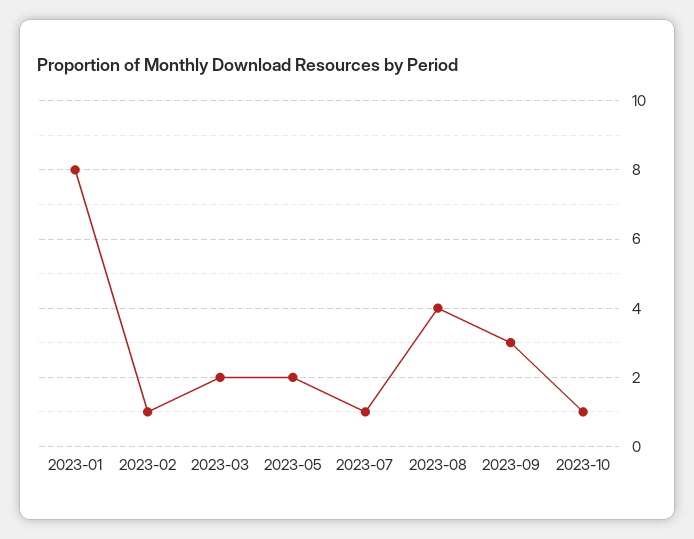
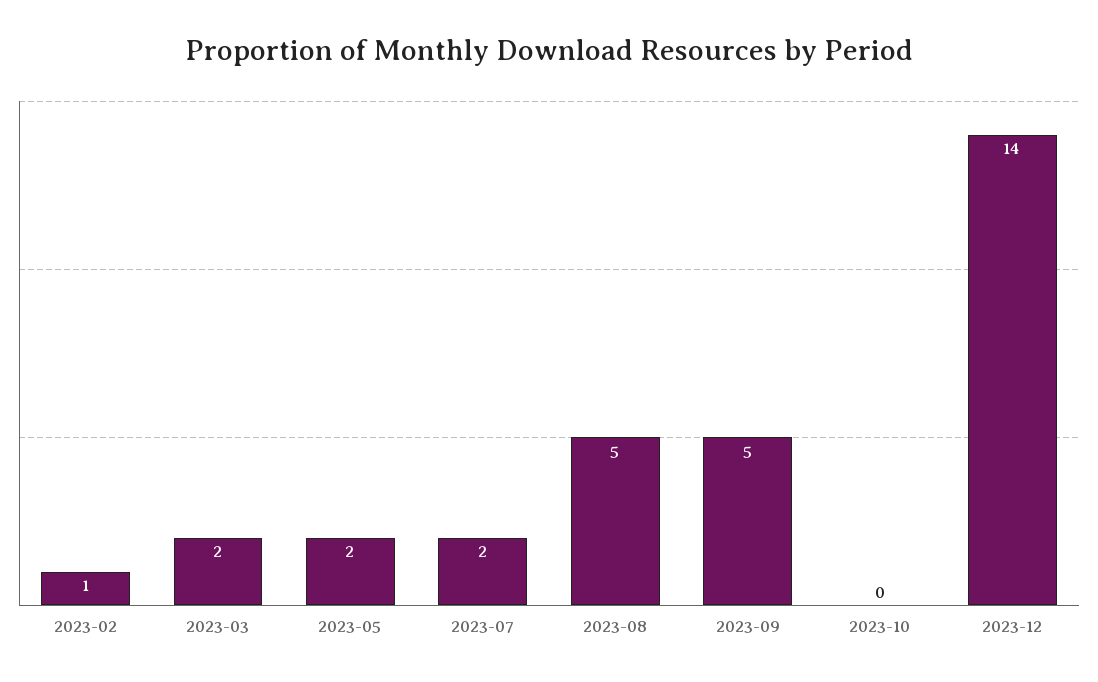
2023-01: 8 -> none
2023-07: 1 -> 2
2023-08: 4 -> 5
2023-09: 3 -> 5
2023-10: 1 -> 0
2023-12: none -> 14

